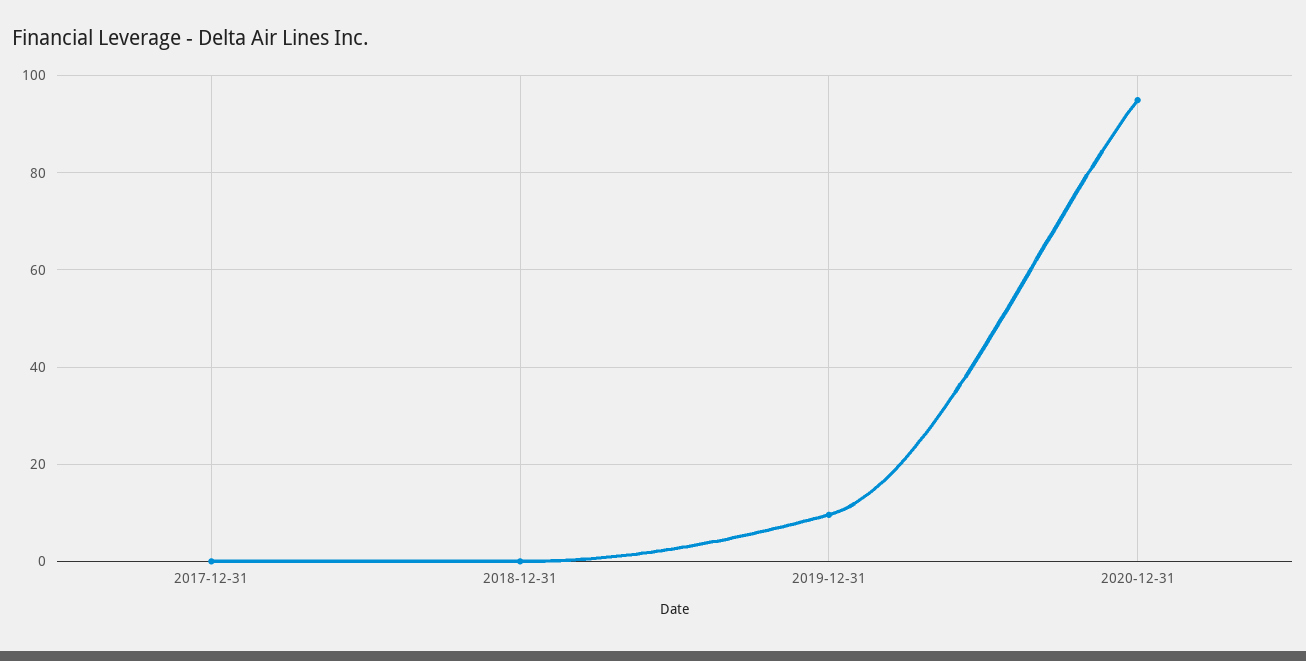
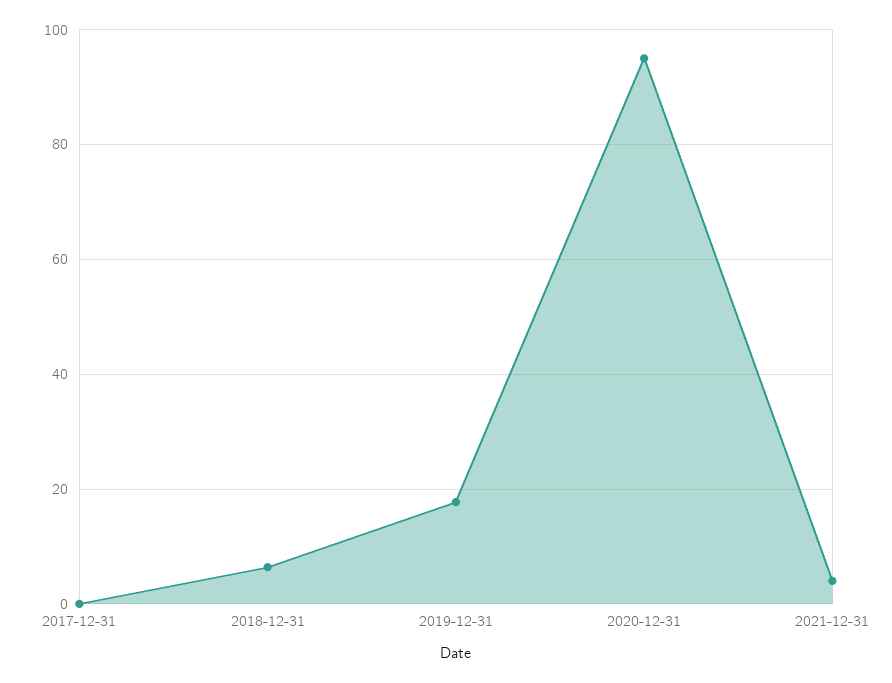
2018-12-31: 0 -> 6
2019-12-31: 10 -> 18
2021-12-31: none -> 4

